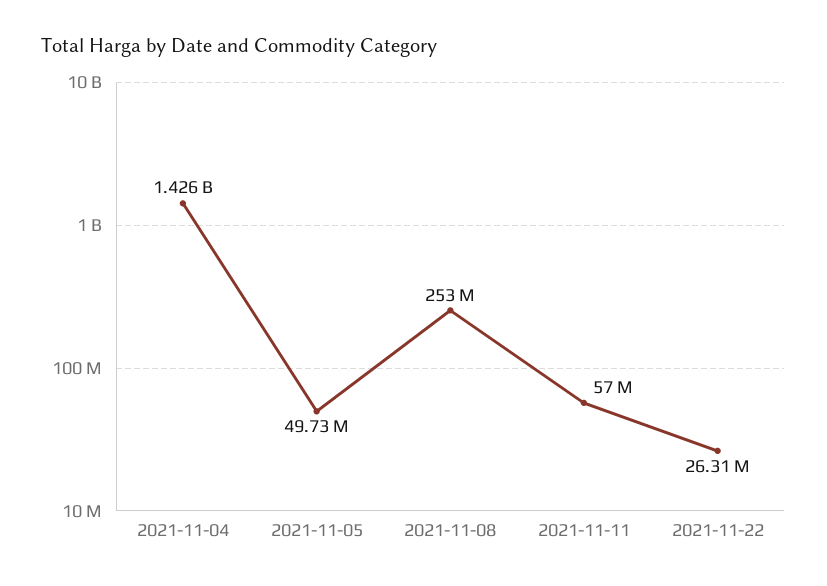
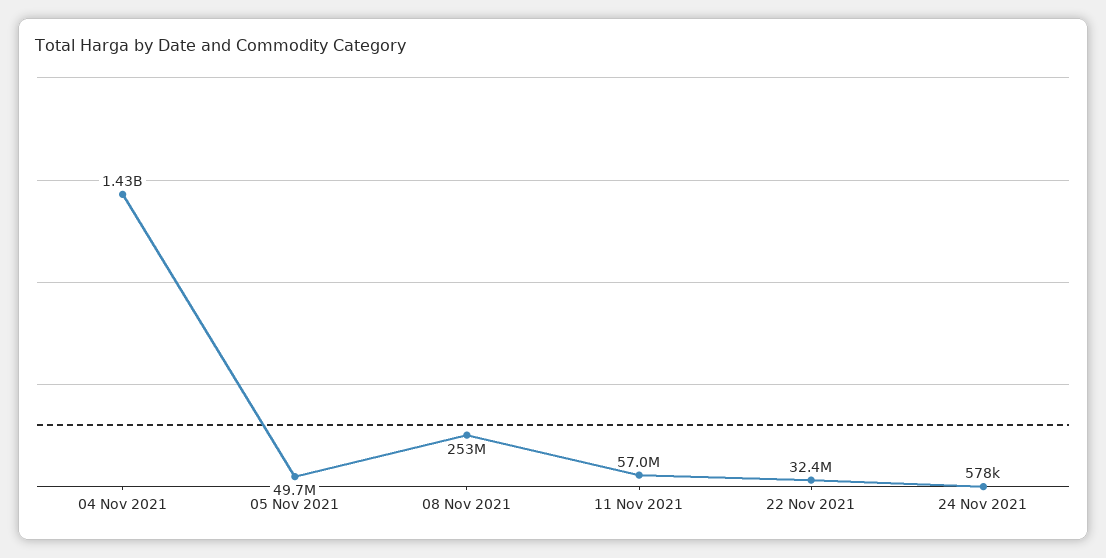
2021-11-22: 26310000 -> 32400000
24 Nov 2021: none -> 578000

